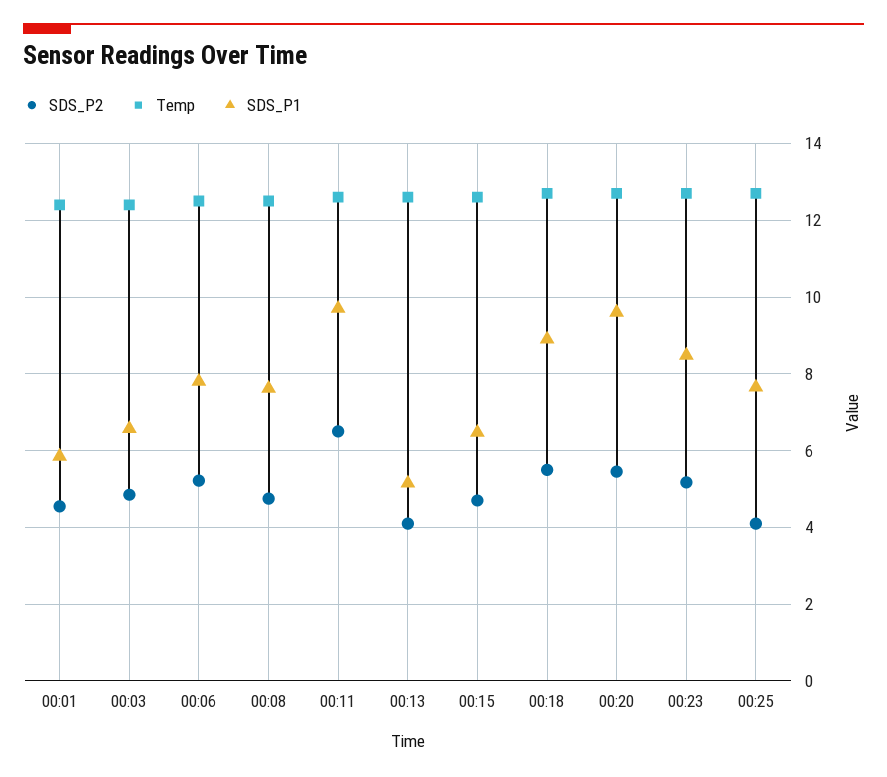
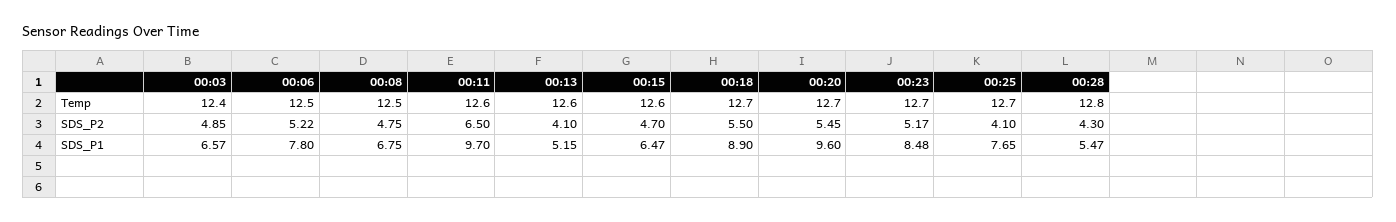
SDS_P2, 00:01: 4.6 -> none
Temp, 00:01: 12.4 -> none
SDS_P1, 00:01: 5.8 -> none
SDS_P1, 00:08: 7.6 -> 6.75
Temp, 00:28: none -> 12.8
SDS_P2, 00:28: none -> 4.3
SDS_P1, 00:28: none -> 5.47

